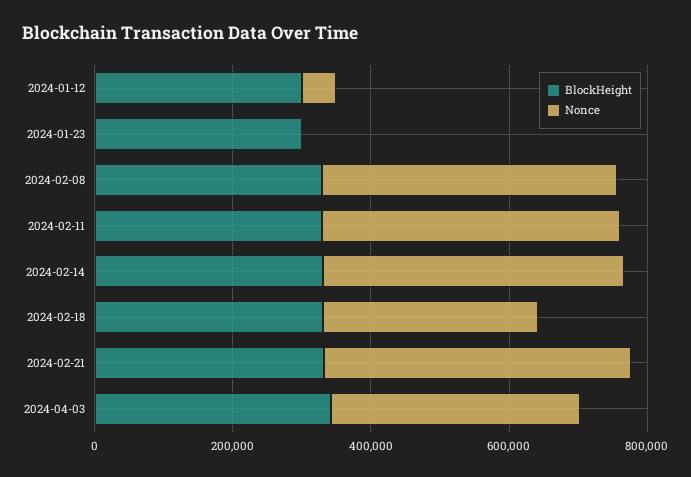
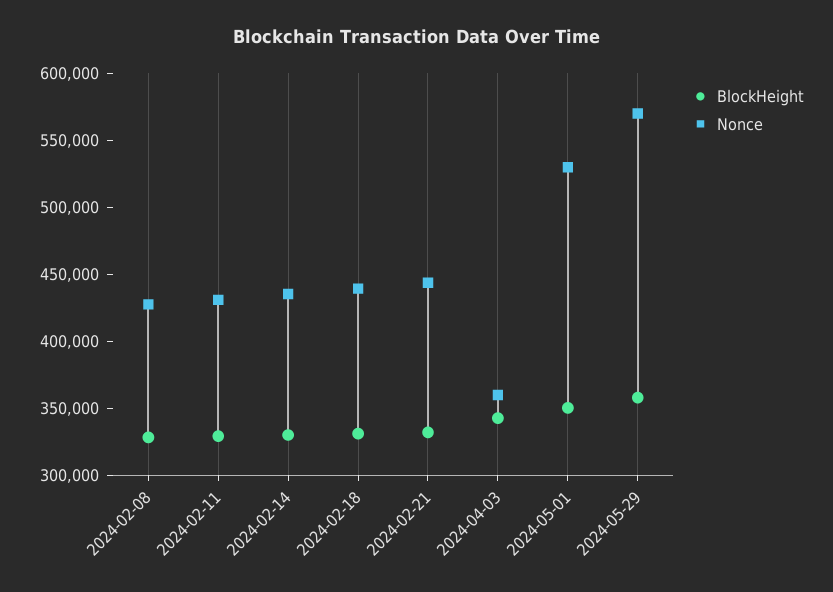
BlockHeight, 2024-01-12: 300000 -> none
Nonce, 2024-01-12: 50000 -> none
BlockHeight, 2024-01-23: 300000 -> none
Nonce, 2024-01-23: 0 -> none
Nonce, 2024-02-18: 300000 -> 440000
BlockHeight, 2024-05-01: none -> 350000
Nonce, 2024-05-01: none -> 530000
BlockHeight, 2024-05-29: none -> 360000
Nonce, 2024-05-29: none -> 570000

